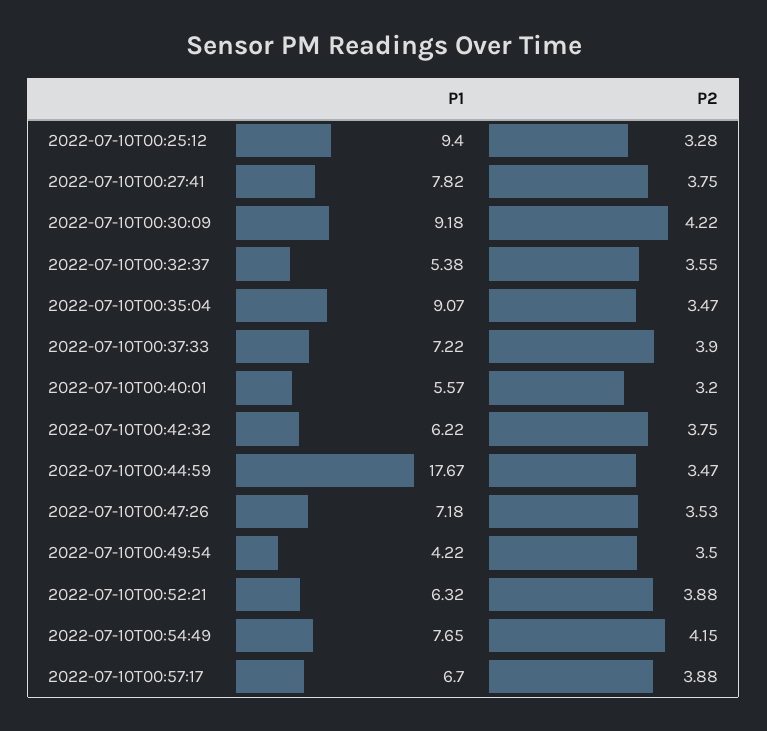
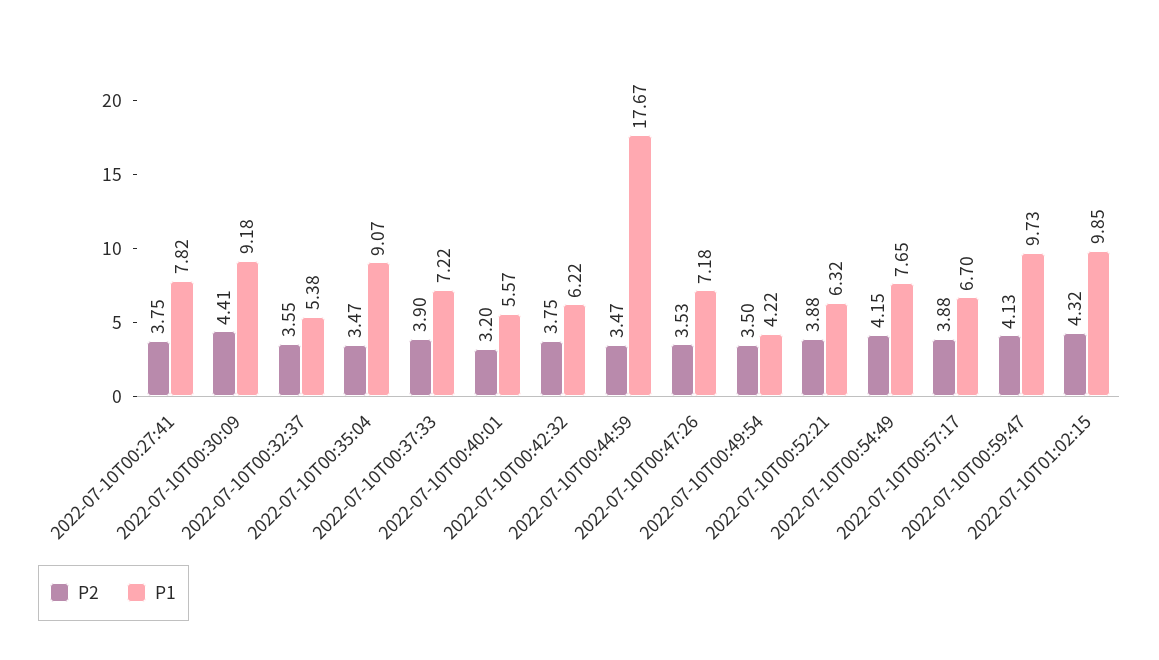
P1, 2022-07-10T00:25:12: 9.4 -> none
P2, 2022-07-10T00:25:12: 3.28 -> none
P2, 2022-07-10T00:30:09: 4.22 -> 4.41
P2, 2022-07-10T00:59:47: none -> 4.13
P1, 2022-07-10T00:59:47: none -> 9.73
P2, 2022-07-10T01:02:15: none -> 4.32
P1, 2022-07-10T01:02:15: none -> 9.85

